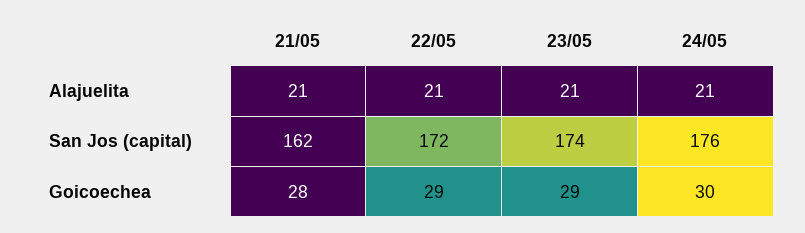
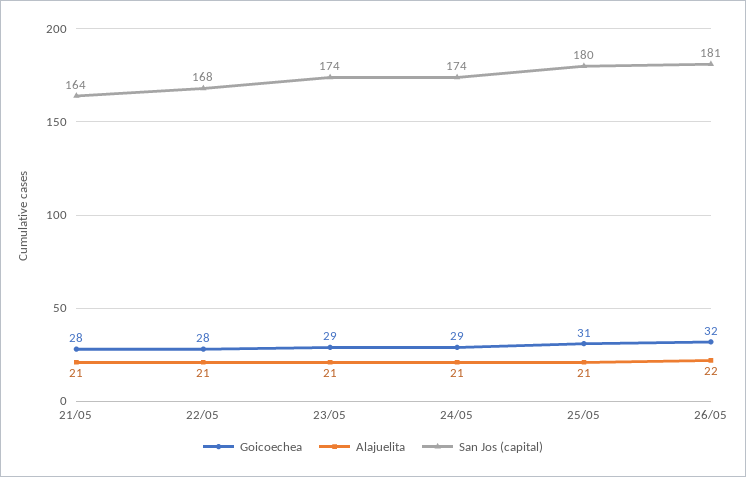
San Jos (capital), 21/05: 162 -> 164
San Jos (capital), 22/05: 172 -> 168
San Jos (capital), 24/05: 176 -> 174
Goicoechea, 22/05: 29 -> 28
Goicoechea, 24/05: 30 -> 29
Goicoechea, 25/05: none -> 31
Alajuelita, 25/05: none -> 21
San Jos (capital), 25/05: none -> 180
Goicoechea, 26/05: none -> 32
Alajuelita, 26/05: none -> 22
San Jos (capital), 26/05: none -> 181

